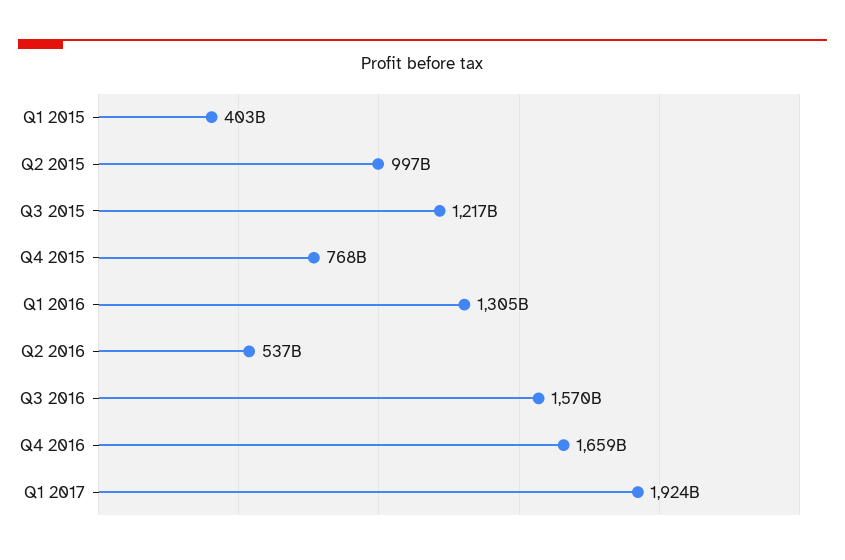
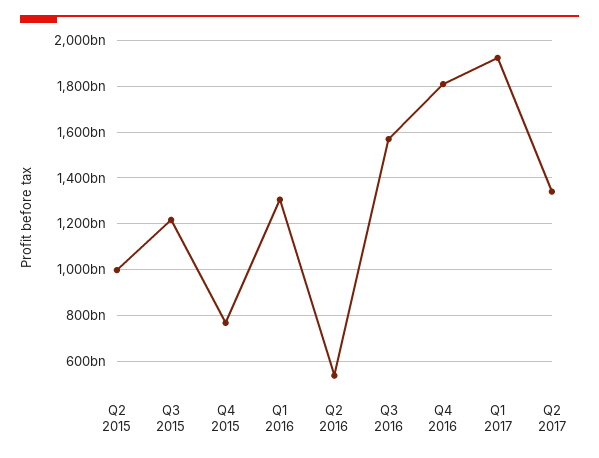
Q1 2015: 403000000000 -> none
Q4 2016: 1659000000000 -> 1800000000000
Q2 2017: none -> 1350000000000

